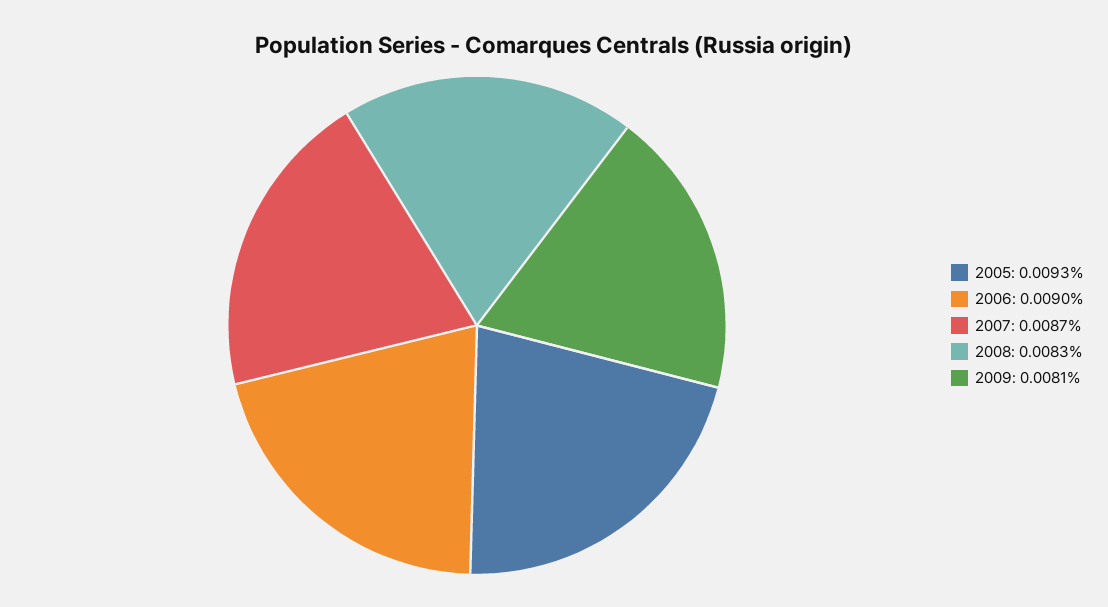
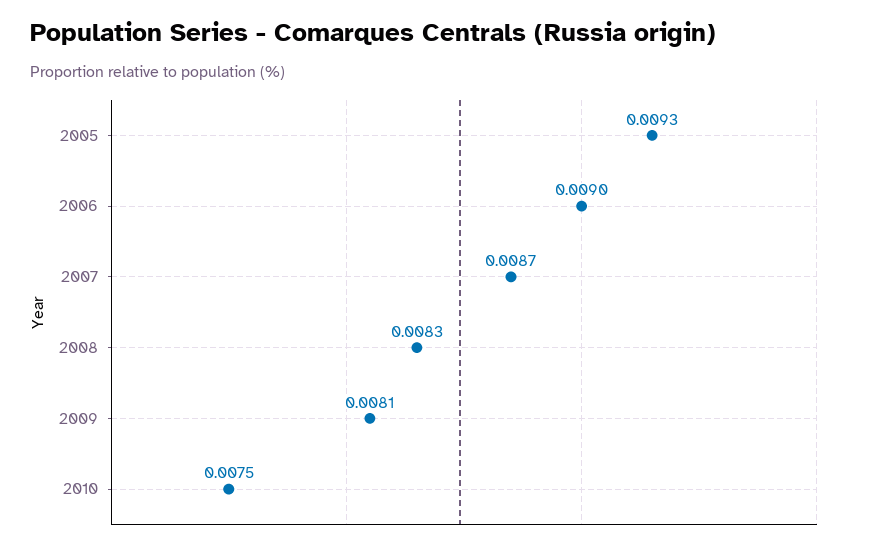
2010: none -> 0.0075

